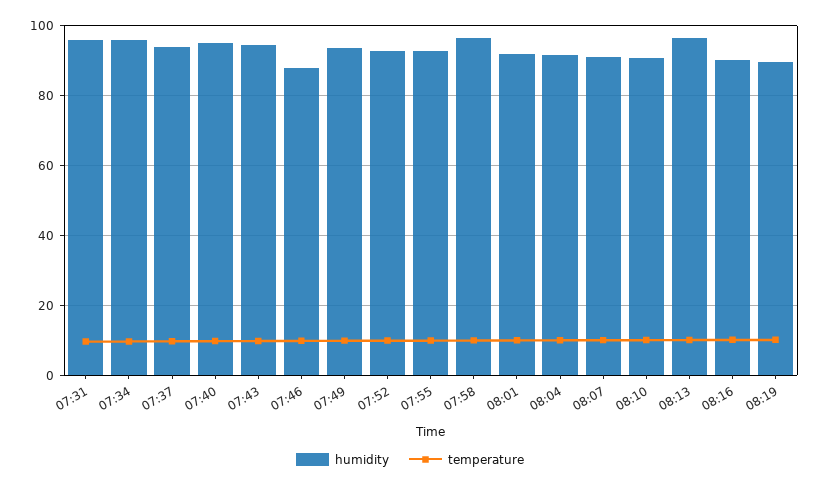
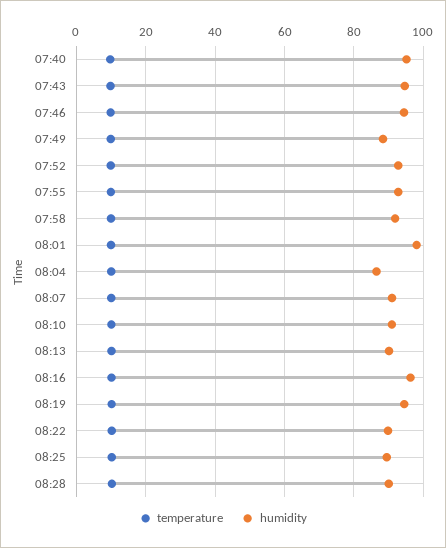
humidity, 07:31: 96 -> none
temperature, 07:31: 10 -> none
humidity, 07:34: 96 -> none
temperature, 07:34: 10 -> none
humidity, 07:37: 94 -> none
temperature, 07:37: 10 -> none
humidity, 07:46: 88 -> 94
humidity, 07:49: 94 -> 88
humidity, 07:58: 96 -> 92
humidity, 08:01: 92 -> 98
humidity, 08:04: 92 -> 86
humidity, 08:13: 96 -> 90
humidity, 08:16: 90 -> 96
humidity, 08:19: 90 -> 94
temperature, 08:22: none -> 10
humidity, 08:22: none -> 90
temperature, 08:25: none -> 10
humidity, 08:25: none -> 90
temperature, 08:28: none -> 10
humidity, 08:28: none -> 90

